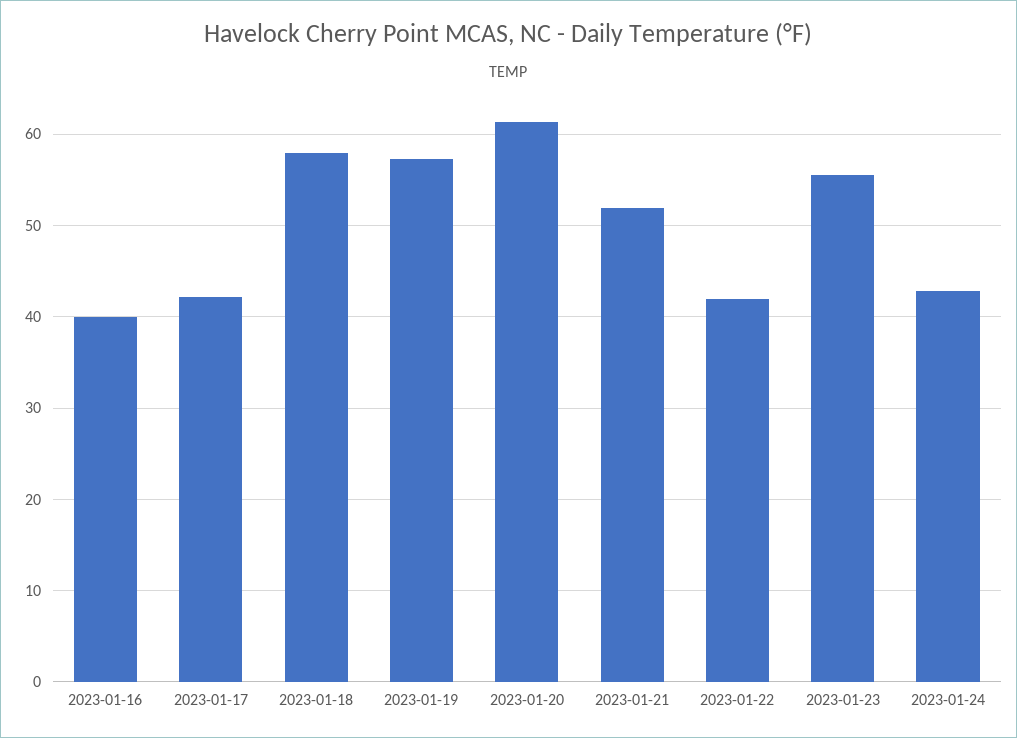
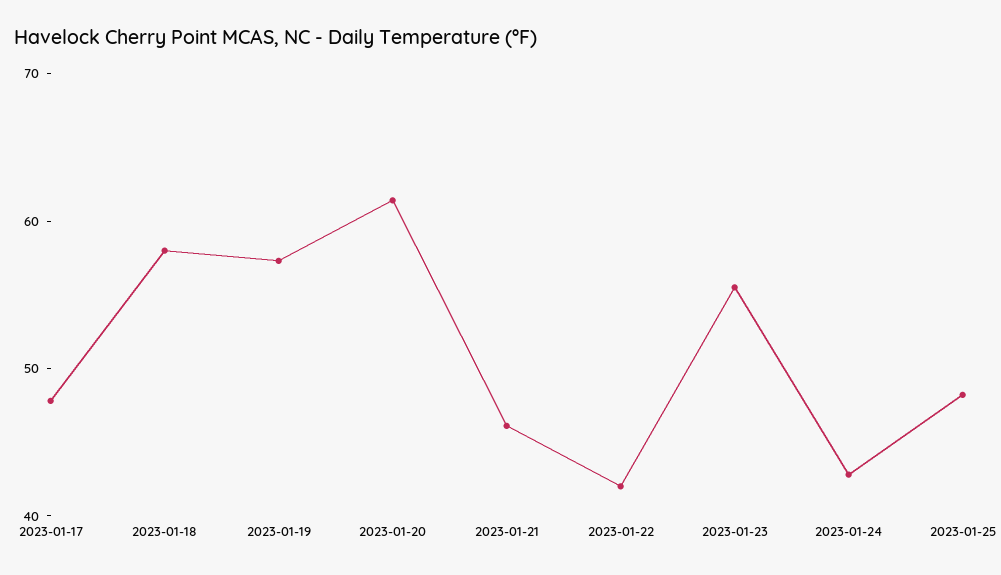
2023-01-16: 40 -> none
2023-01-17: 42 -> 48
2023-01-21: 52 -> 46
2023-01-25: none -> 48

